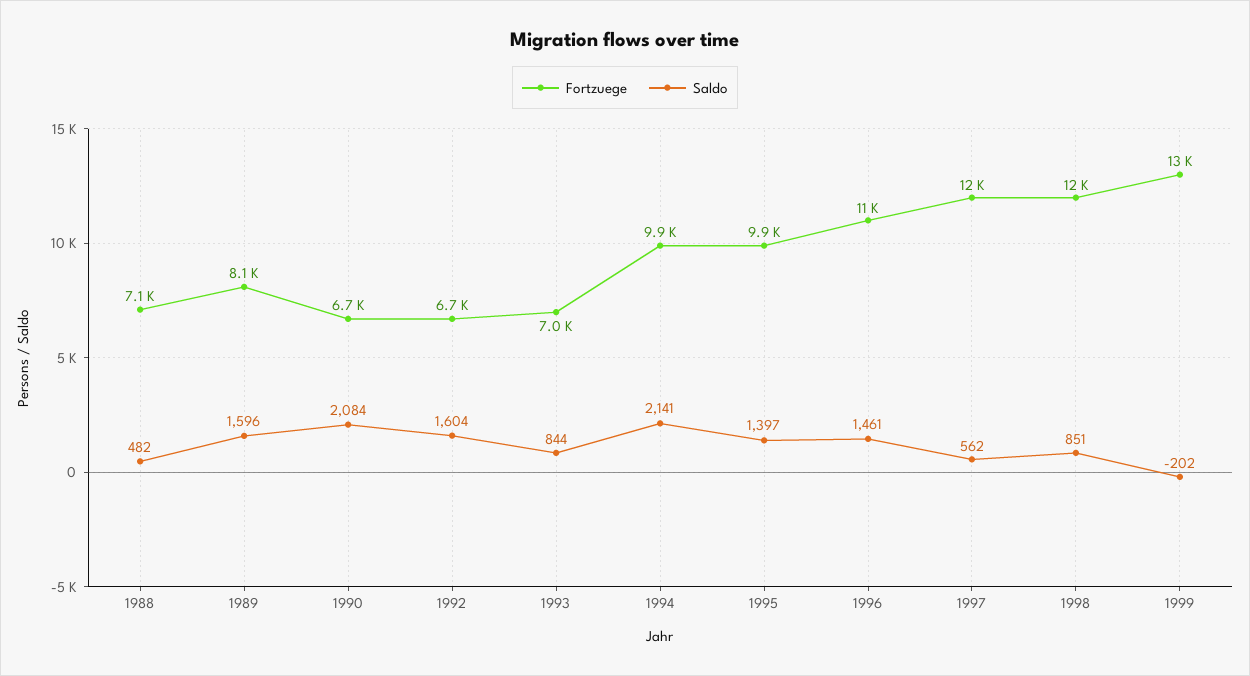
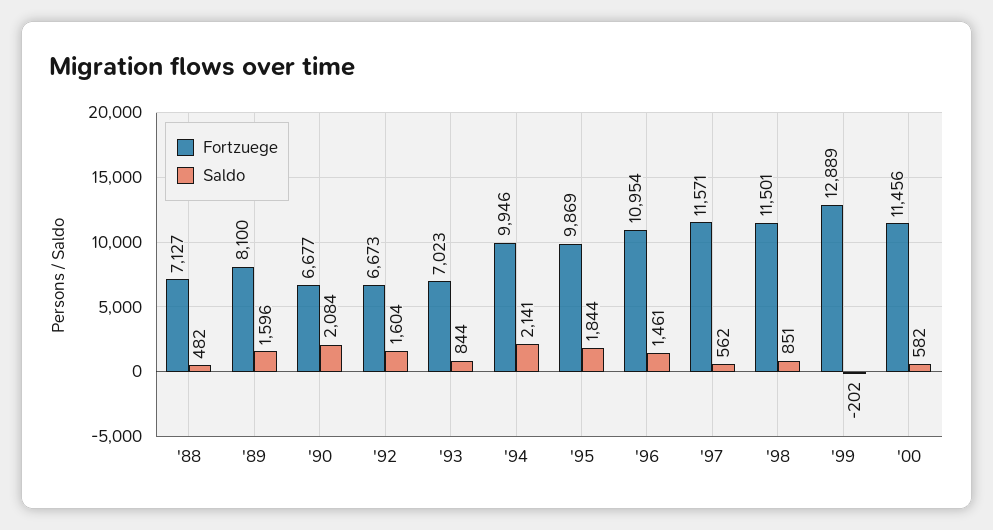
Saldo, 1995: 1397 -> 1844
Fortzuege, '00: none -> 11456
Saldo, '00: none -> 582

